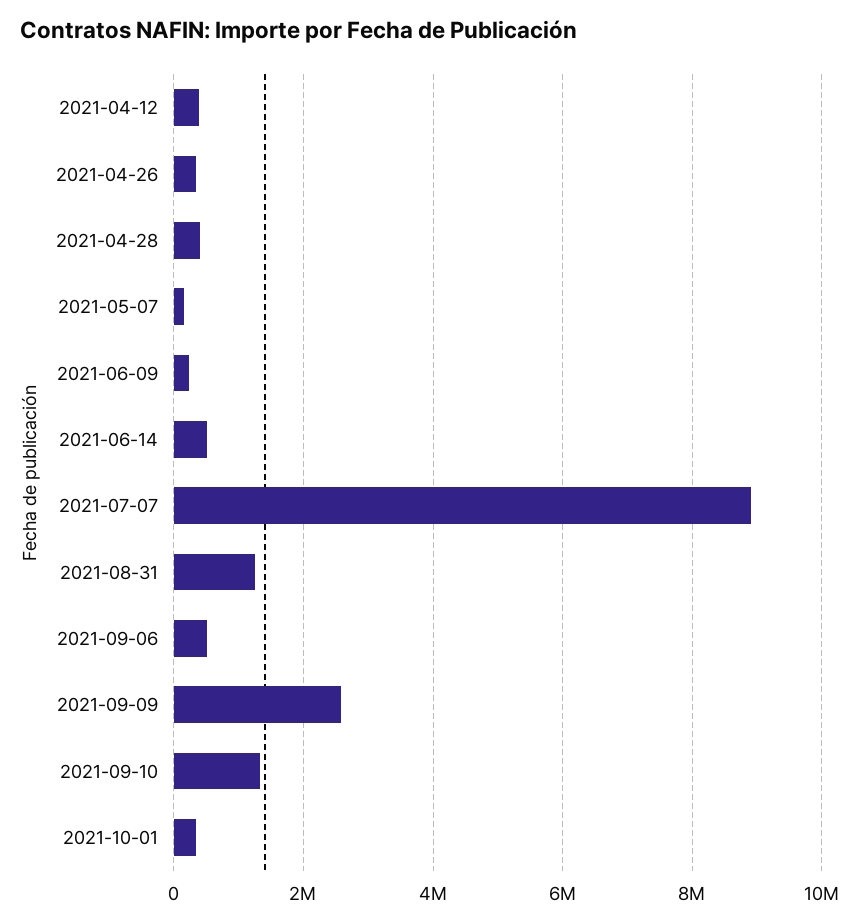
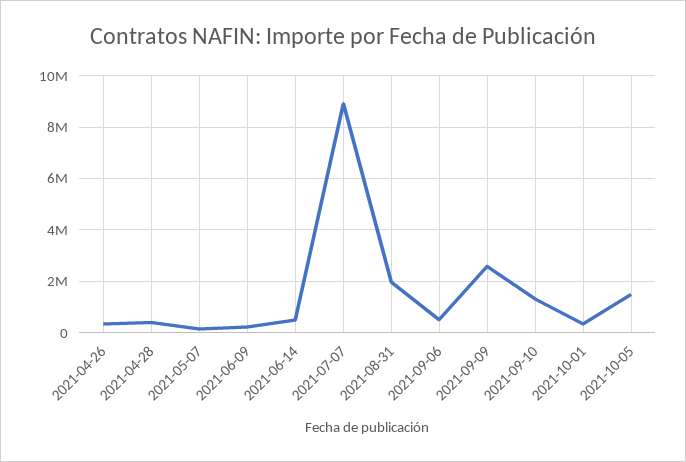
2021-04-12: 400000 -> none
2021-08-31: 1200000 -> 2000000
2021-10-05: none -> 1500000

